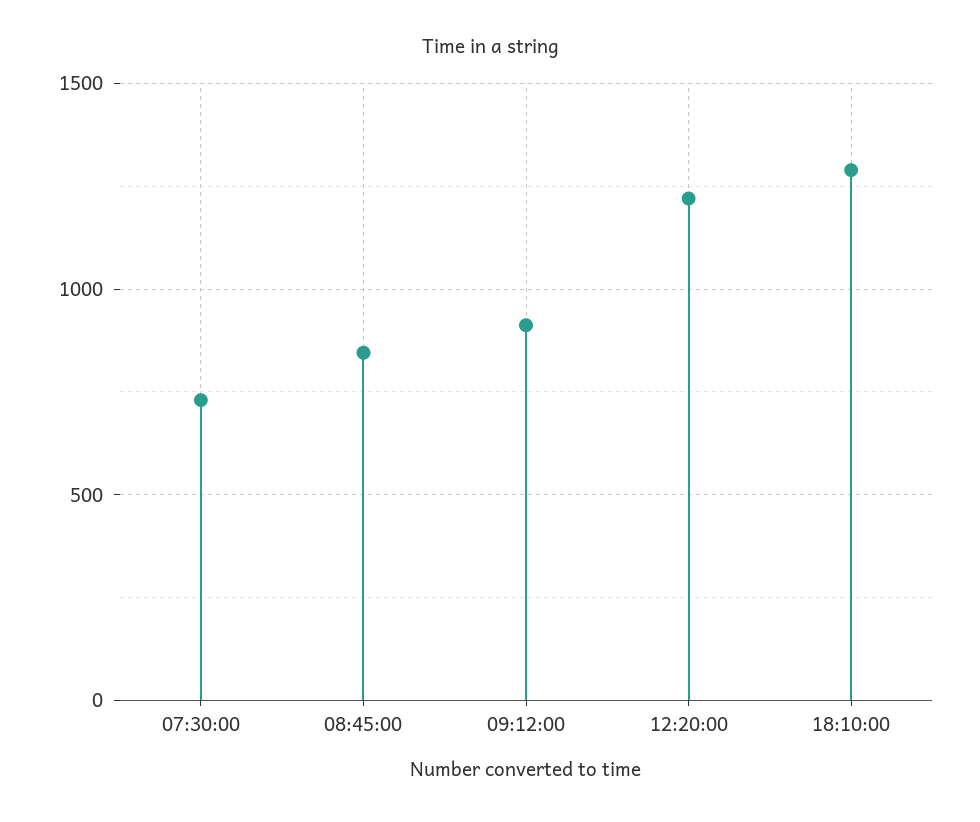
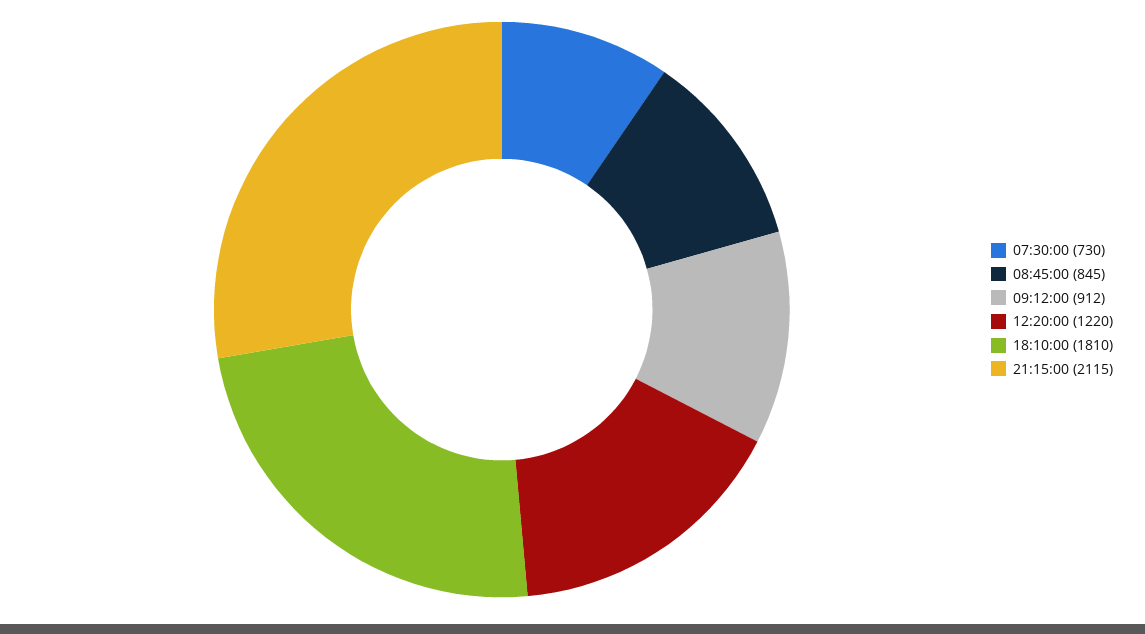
18:10:00: 1300 -> 1810
21:15:00: none -> 2115

